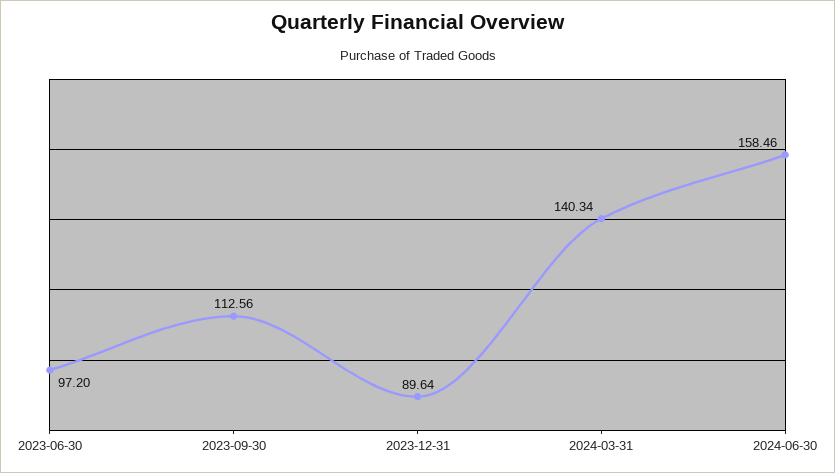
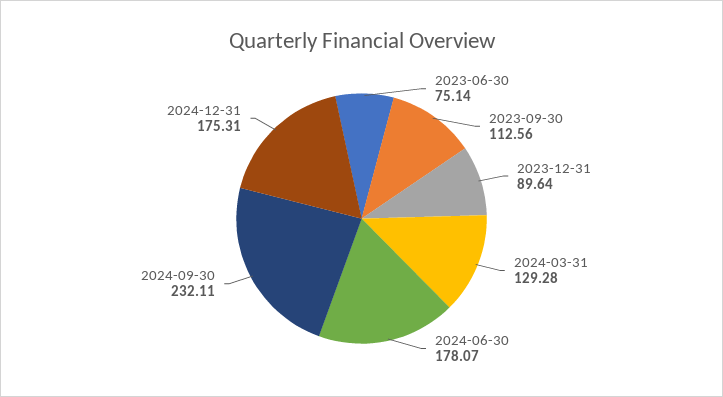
2023-06-30: 97.2 -> 75.14
2024-03-31: 140.34 -> 129.28
2024-06-30: 158.46 -> 178.07
2024-09-30: none -> 232.11
2024-12-31: none -> 175.31

